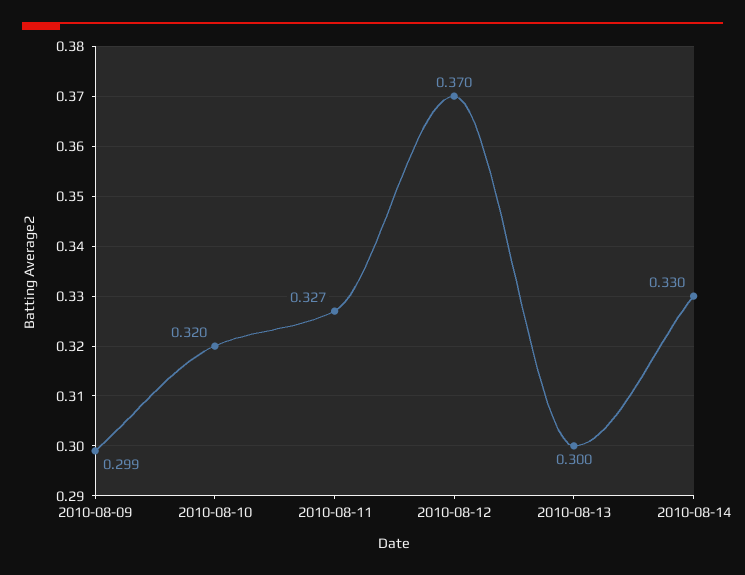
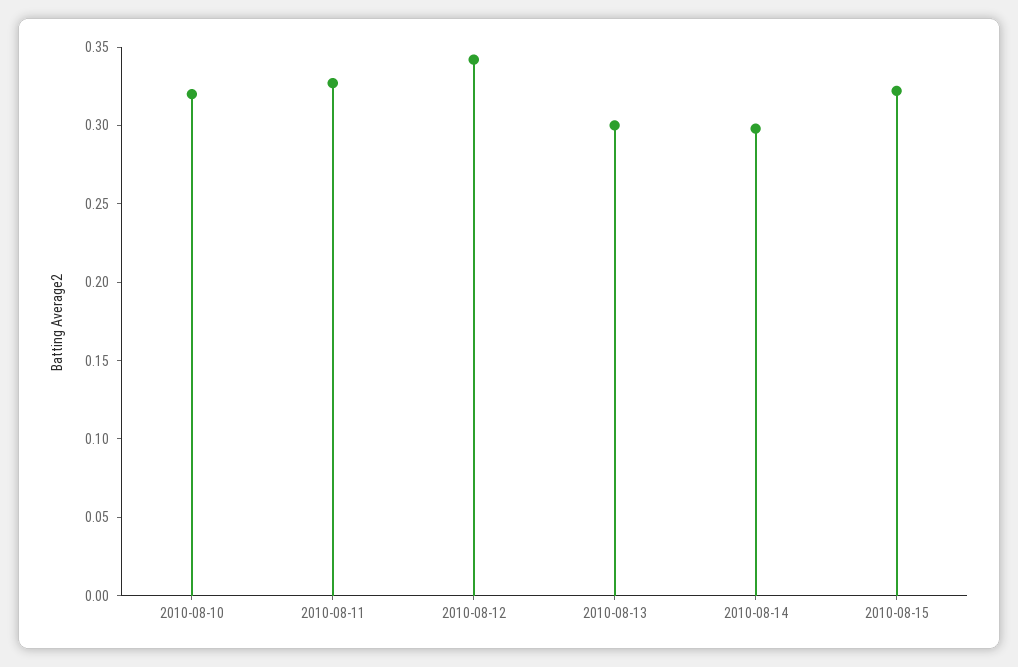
2010-08-09: 0.299 -> none
2010-08-12: 0.37 -> 0.34
2010-08-14: 0.33 -> 0.3
2010-08-15: none -> 0.32

